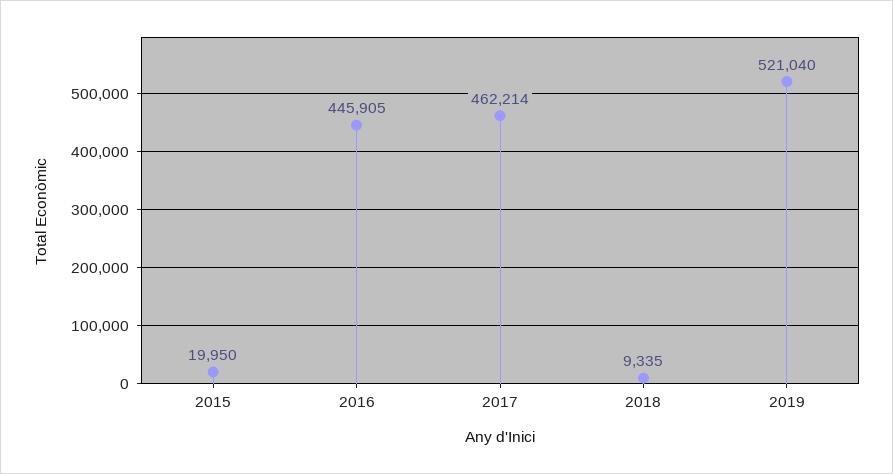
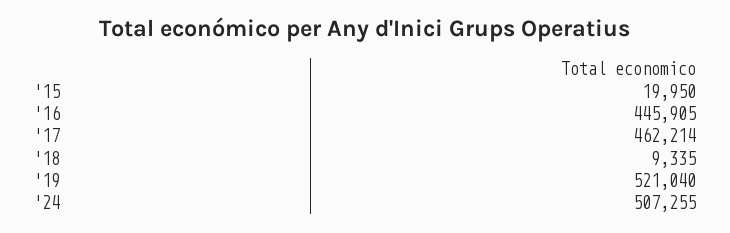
'24: none -> 507255

